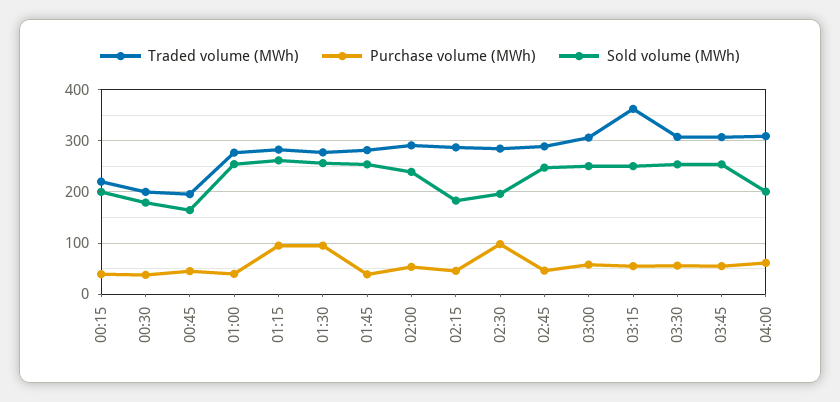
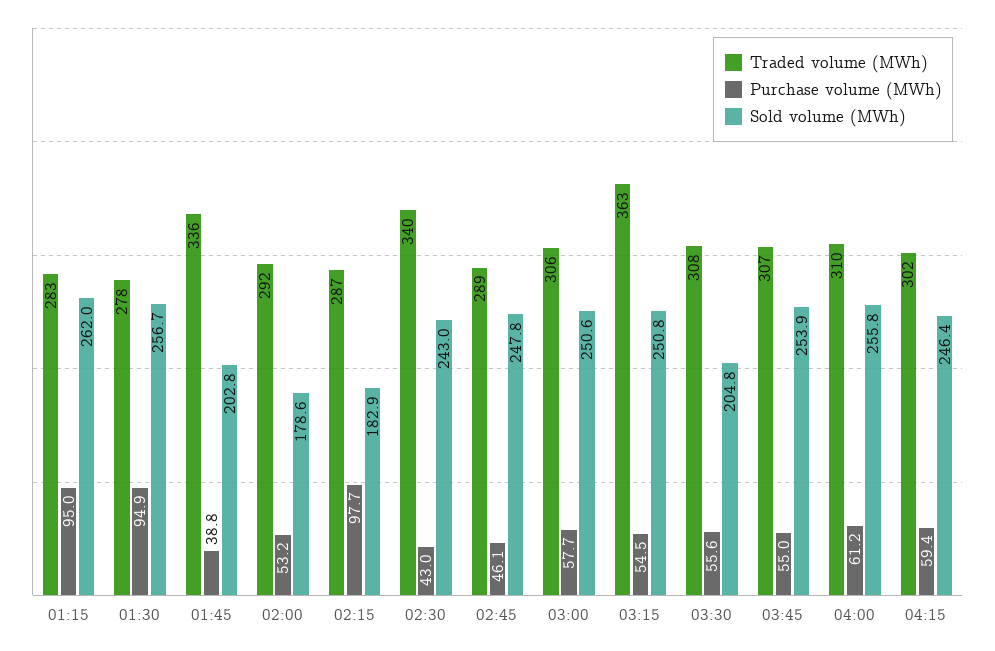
Traded volume (MWh), 00:15: 220 -> none
Purchase volume (MWh), 00:15: 40 -> none
Sold volume (MWh), 00:15: 200 -> none
Traded volume (MWh), 00:30: 200 -> none
Purchase volume (MWh), 00:30: 40 -> none
Sold volume (MWh), 00:30: 180 -> none
Traded volume (MWh), 00:45: 200 -> none
Purchase volume (MWh), 00:45: 40 -> none
Sold volume (MWh), 00:45: 160 -> none
Traded volume (MWh), 01:00: 280 -> none
Purchase volume (MWh), 01:00: 40 -> none
Sold volume (MWh), 01:00: 260 -> none
Traded volume (MWh), 01:45: 280 -> 336
Sold volume (MWh), 01:45: 260 -> 202.8
Sold volume (MWh), 02:00: 240 -> 178.6
Purchase volume (MWh), 02:15: 40 -> 97.7
Traded volume (MWh), 02:30: 280 -> 340
Purchase volume (MWh), 02:30: 100 -> 43
Sold volume (MWh), 02:30: 200 -> 243
Sold volume (MWh), 03:30: 260 -> 204.8
Sold volume (MWh), 04:00: 200 -> 255.8
Traded volume (MWh), 04:15: none -> 302
Purchase volume (MWh), 04:15: none -> 59.4
Sold volume (MWh), 04:15: none -> 246.4

